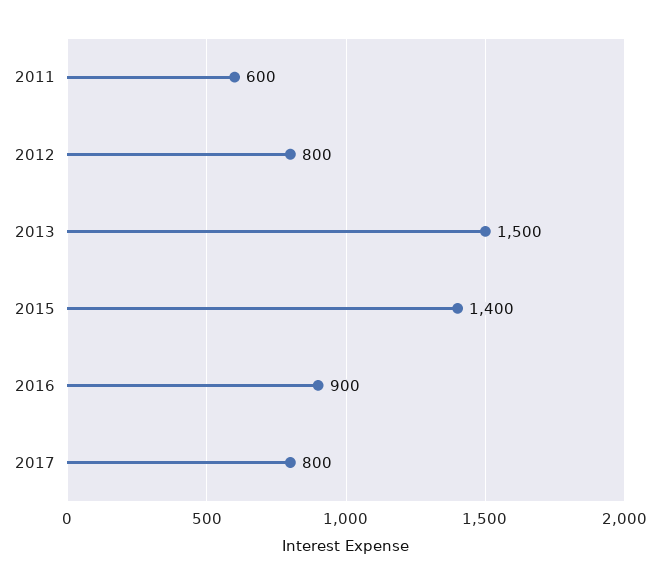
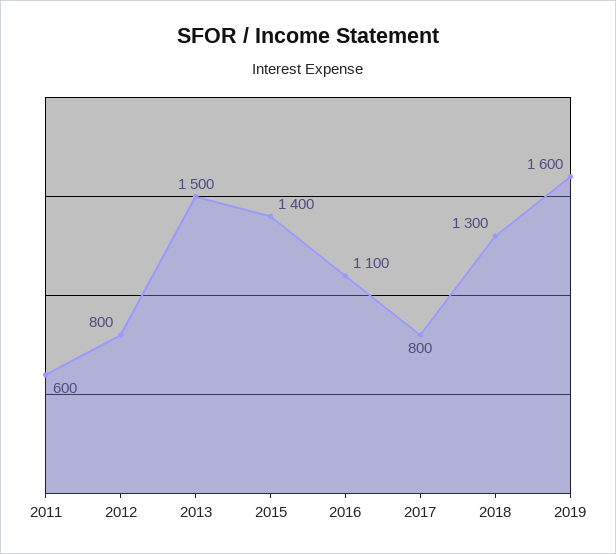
2016: 900 -> 1100
2018: none -> 1300
2019: none -> 1600

